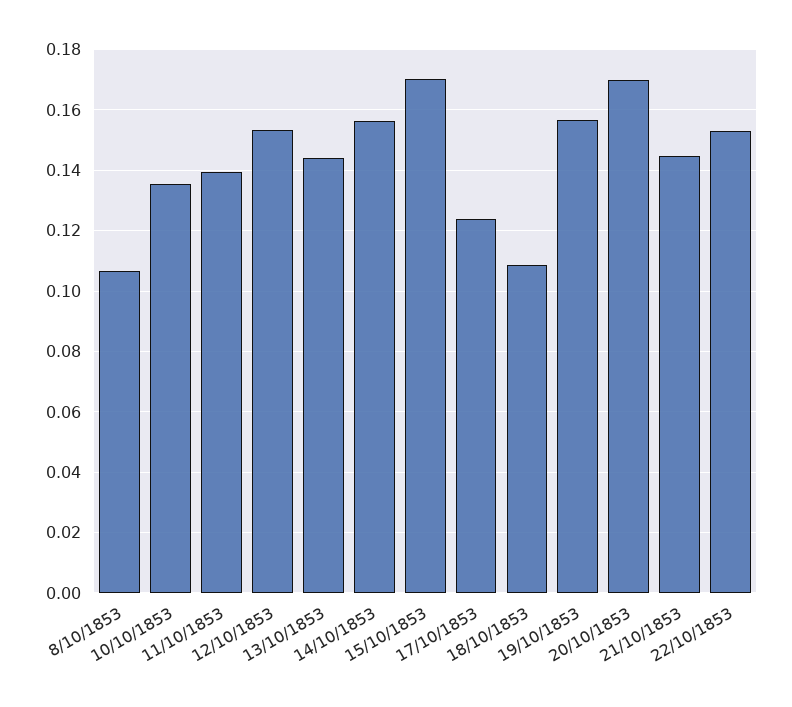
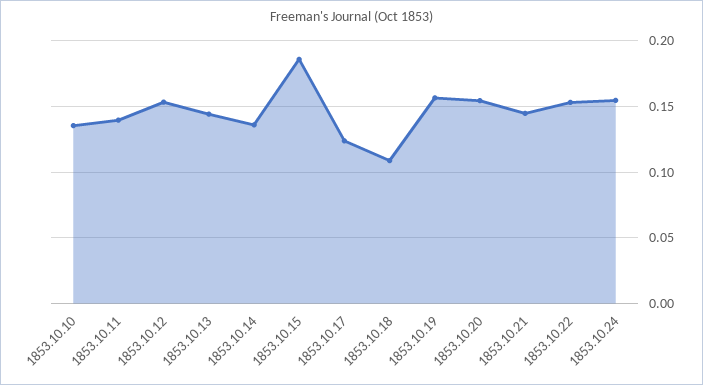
8/10/1853: 0.106 -> none
14/10/1853: 0.156 -> 0.135
15/10/1853: 0.17 -> 0.185
20/10/1853: 0.17 -> 0.155
1853.10.24: none -> 0.155

